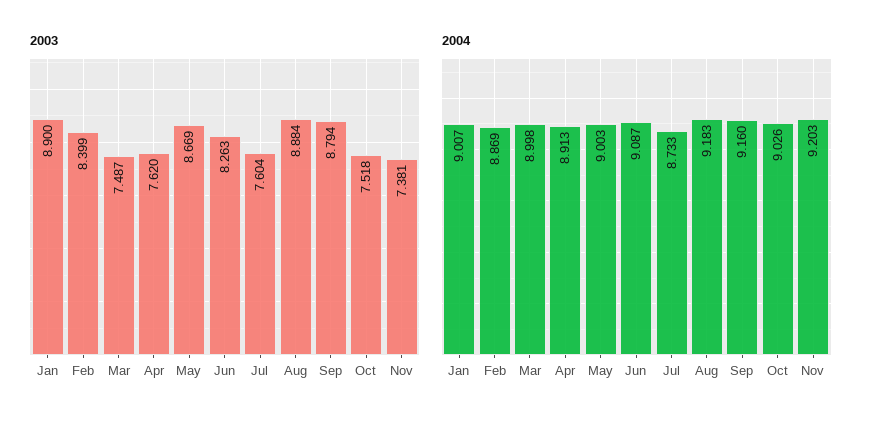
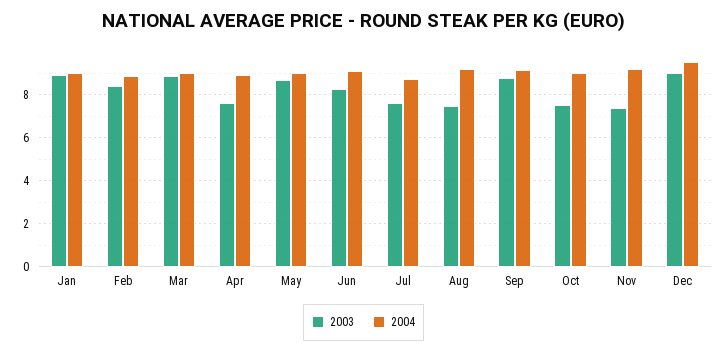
2003, Mar: 7.487 -> 9
2003, Aug: 8.884 -> 7.5
2003, Dec: none -> 9
2004, Dec: none -> 9.5

